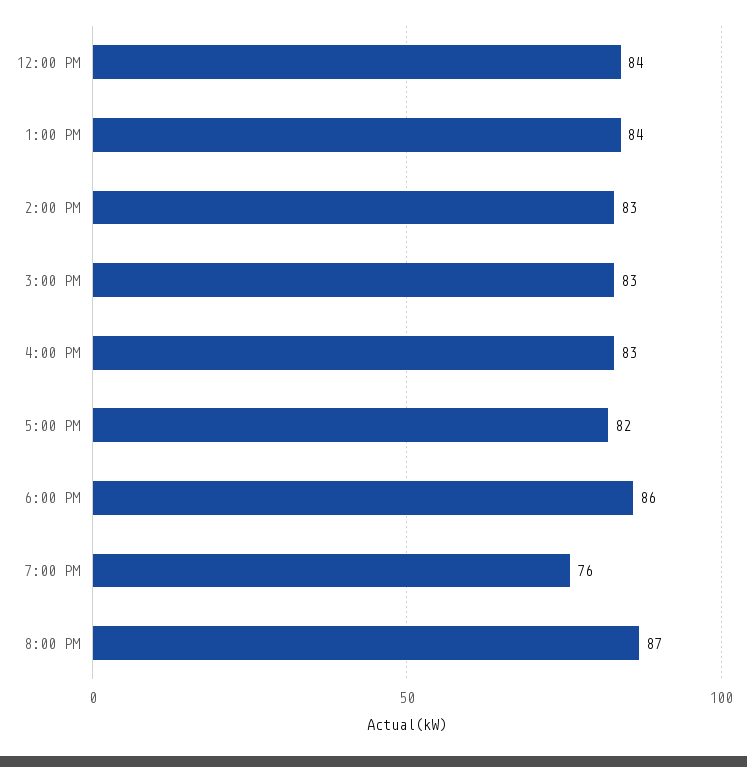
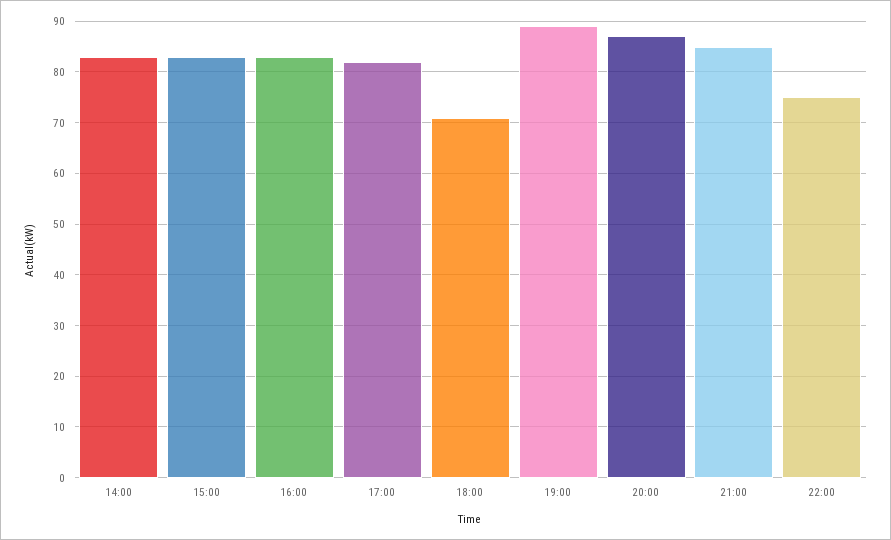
12:00 PM: 84 -> none
1:00 PM: 84 -> none
6:00 PM: 86 -> 70
7:00 PM: 76 -> 90
21:00: none -> 85
22:00: none -> 75

